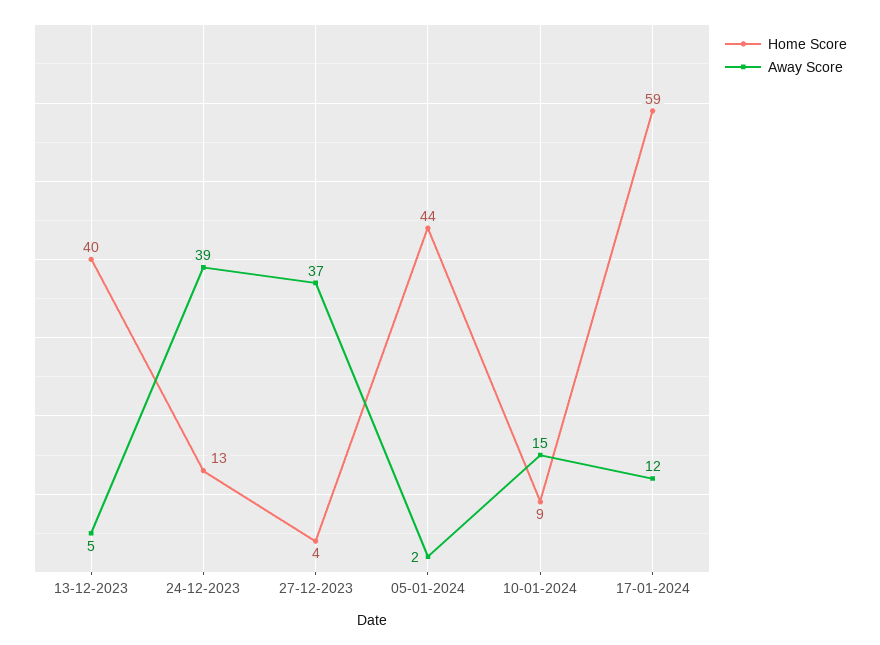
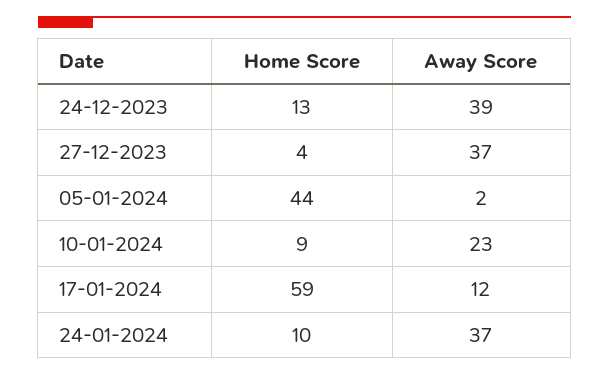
Home Score, 13-12-2023: 40 -> none
Away Score, 13-12-2023: 5 -> none
Away Score, 10-01-2024: 15 -> 23
Home Score, 24-01-2024: none -> 10
Away Score, 24-01-2024: none -> 37

